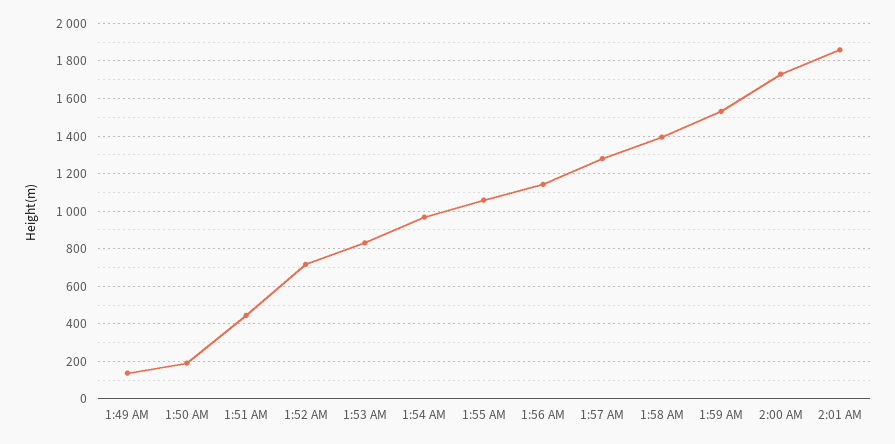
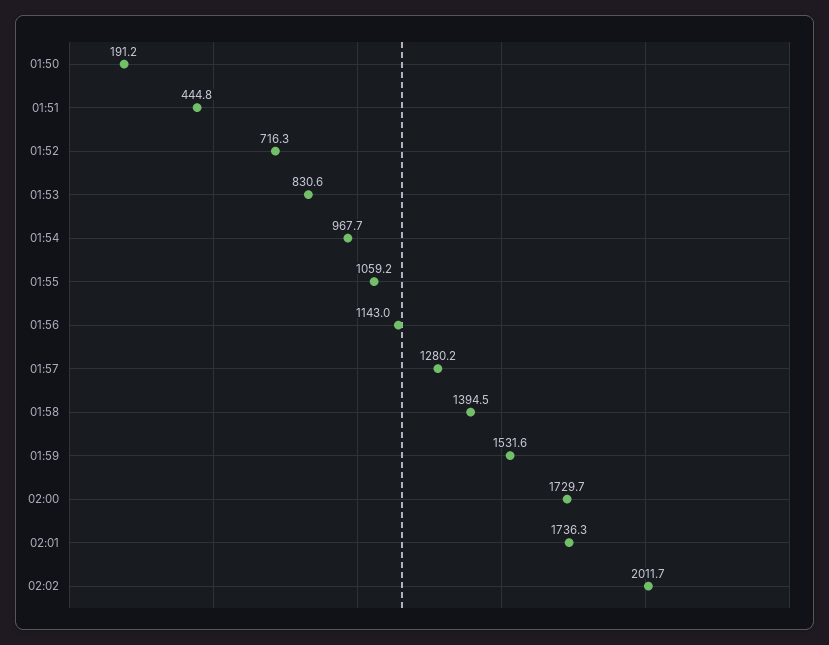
1:49 AM: 150 -> none
2:01 AM: 1850 -> 1736.3
02:02: none -> 2011.7

